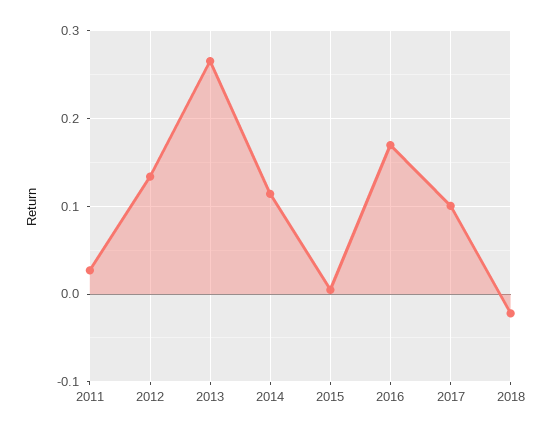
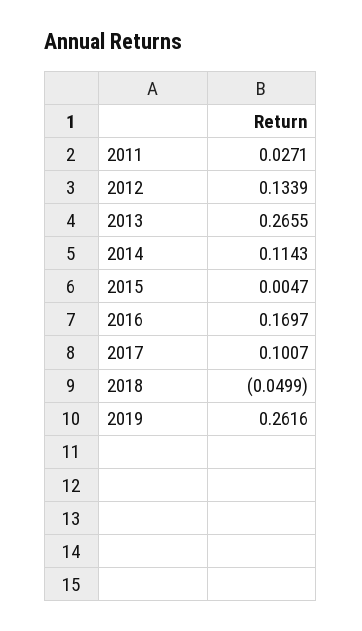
2018: -0.02 -> -0.0499
2019: none -> 0.2616

